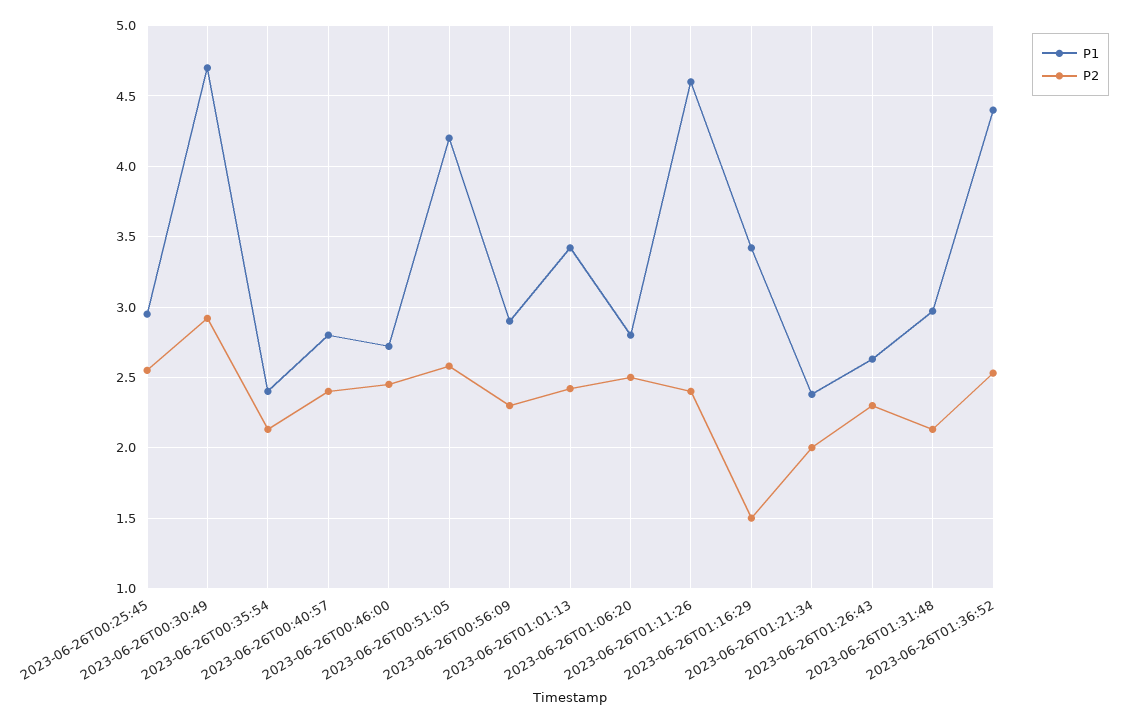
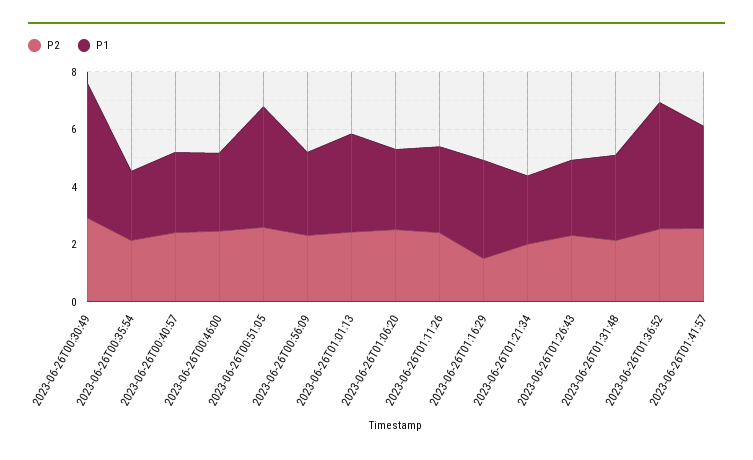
P1, 2023-06-26T00:25:45: 2.95 -> none
P2, 2023-06-26T00:25:45: 2.55 -> none
P1, 2023-06-26T01:11:26: 4.6 -> 3
P2, 2023-06-26T01:41:57: none -> 2.5
P1, 2023-06-26T01:41:57: none -> 3.5

